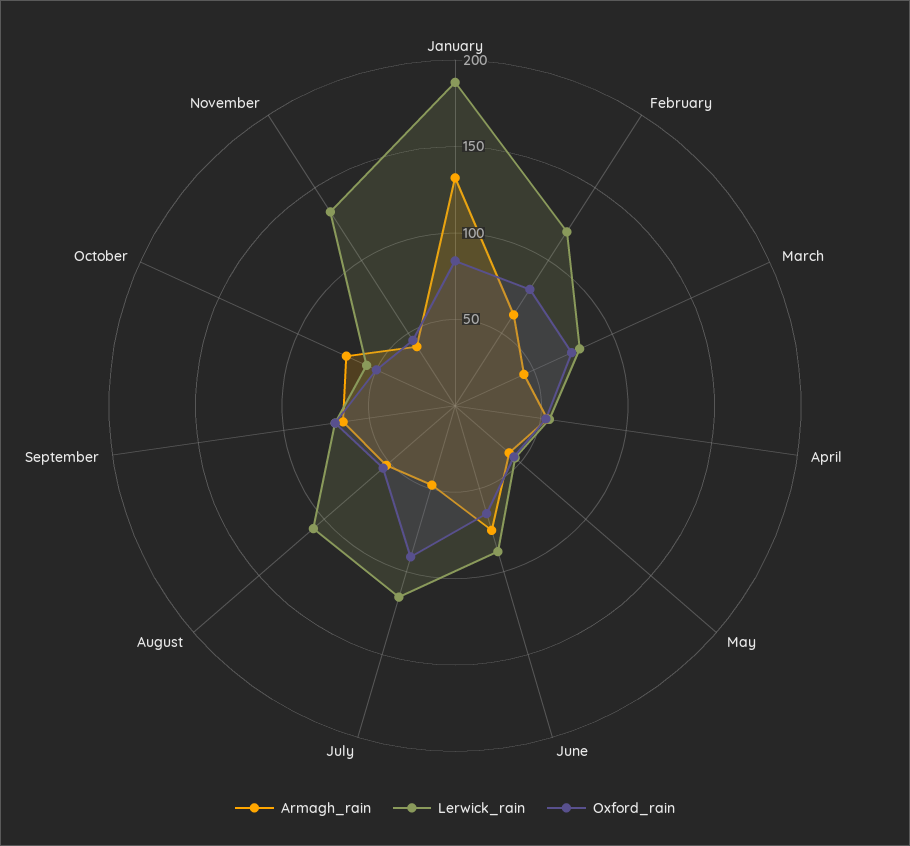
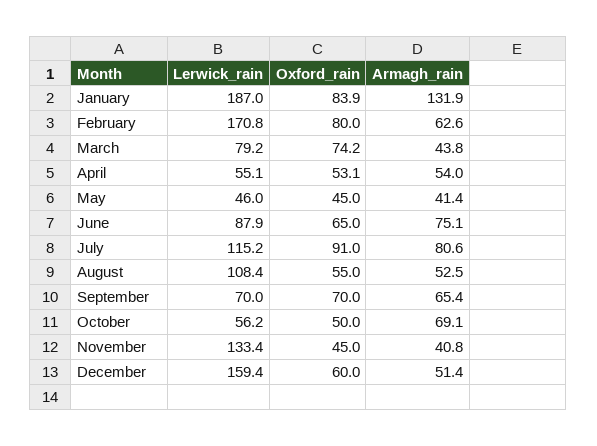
Lerwick_rain, February: 120 -> 170.8
Armagh_rain, July: 50 -> 80.6
Lerwick_rain, December: none -> 159.4
Oxford_rain, December: none -> 60
Armagh_rain, December: none -> 51.4

